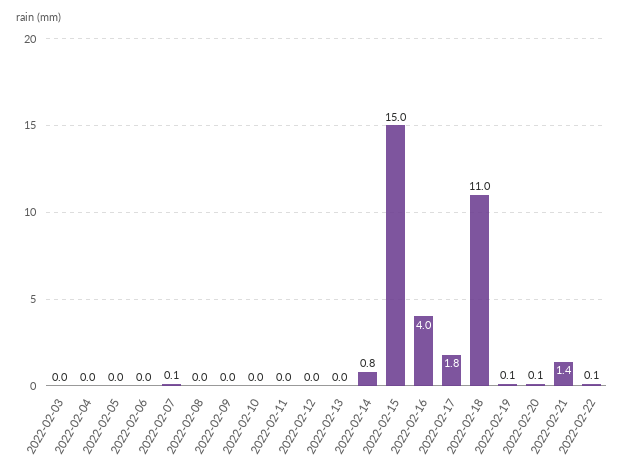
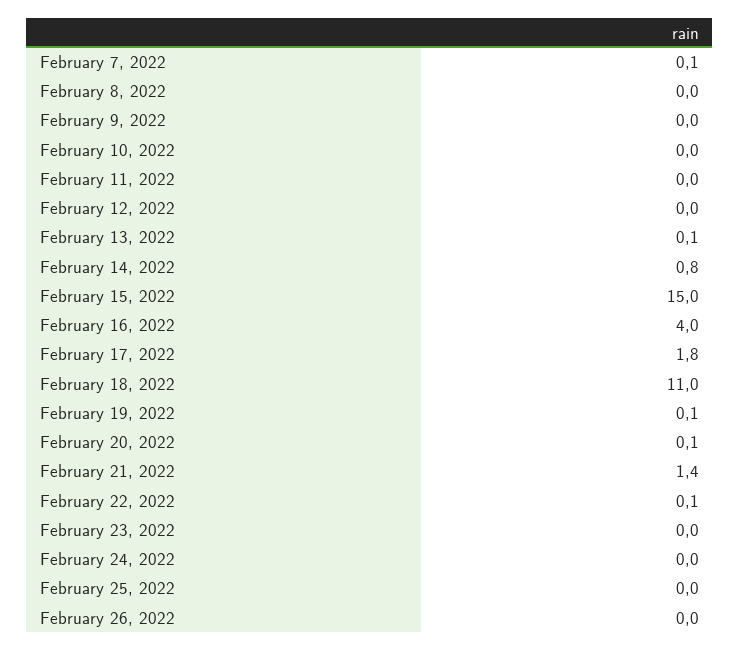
2022-02-03: 0 -> none
2022-02-04: 0 -> none
2022-02-05: 0 -> none
2022-02-06: 0 -> none
2022-02-13: 0 -> 0.1
February 23, 2022: none -> 0
February 24, 2022: none -> 0
February 25, 2022: none -> 0
February 26, 2022: none -> 0

